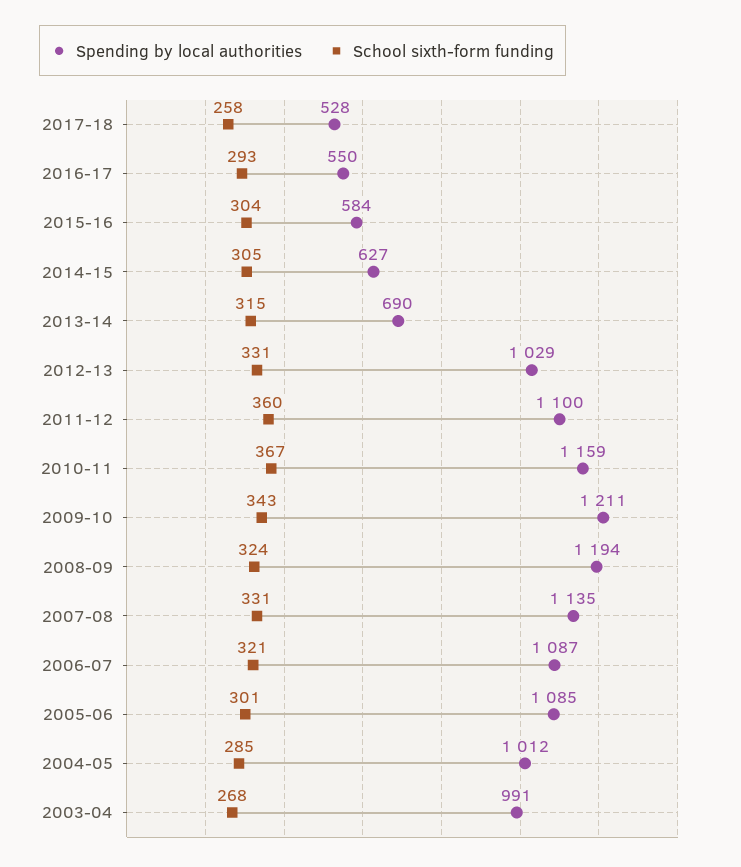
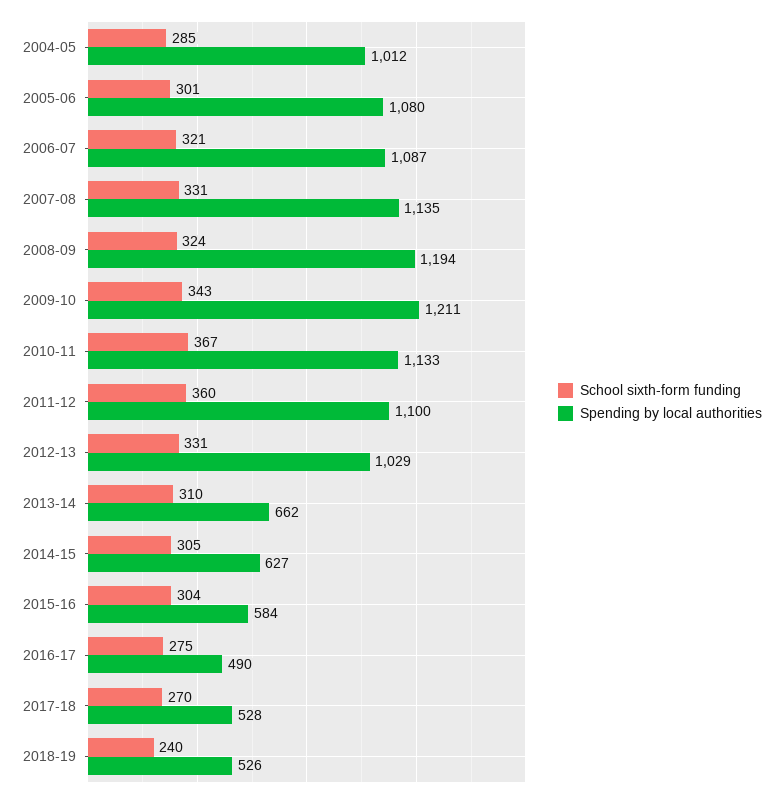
School sixth-form funding, 2017-18: 258 -> 270
Spending by local authorities, 2016-17: 550 -> 490
School sixth-form funding, 2016-17: 293 -> 275
Spending by local authorities, 2013-14: 690 -> 662
School sixth-form funding, 2013-14: 315 -> 310
Spending by local authorities, 2010-11: 1159 -> 1133
Spending by local authorities, 2005-06: 1085 -> 1080
Spending by local authorities, 2003-04: 991 -> none
School sixth-form funding, 2003-04: 268 -> none
School sixth-form funding, 2018-19: none -> 240
Spending by local authorities, 2018-19: none -> 526

